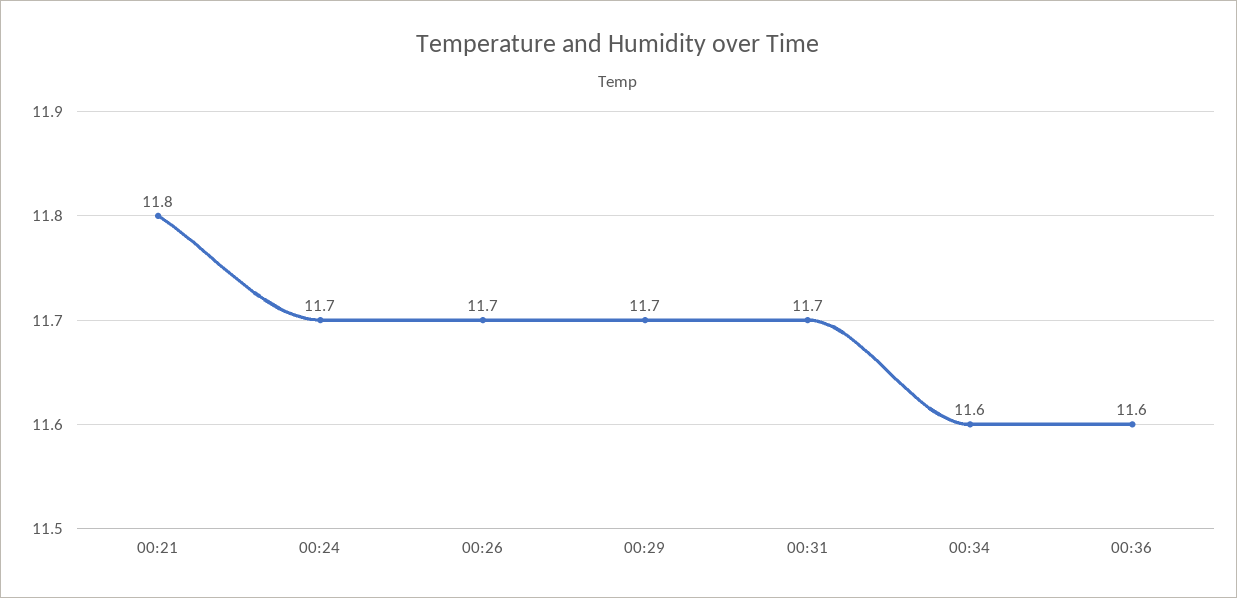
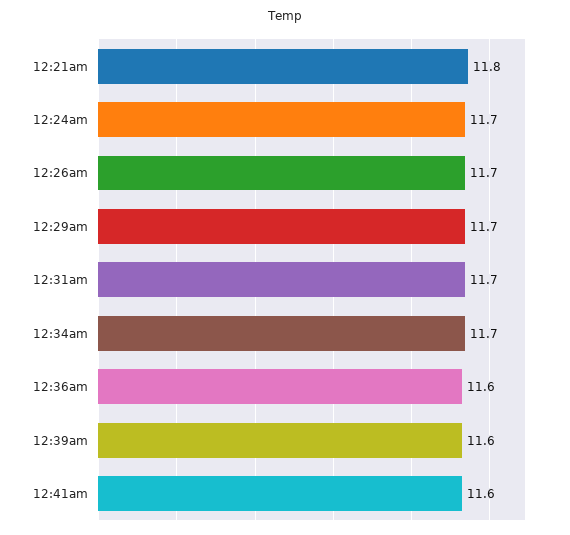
00:34: 11.6 -> 11.7
12:39am: none -> 11.6
12:41am: none -> 11.6

